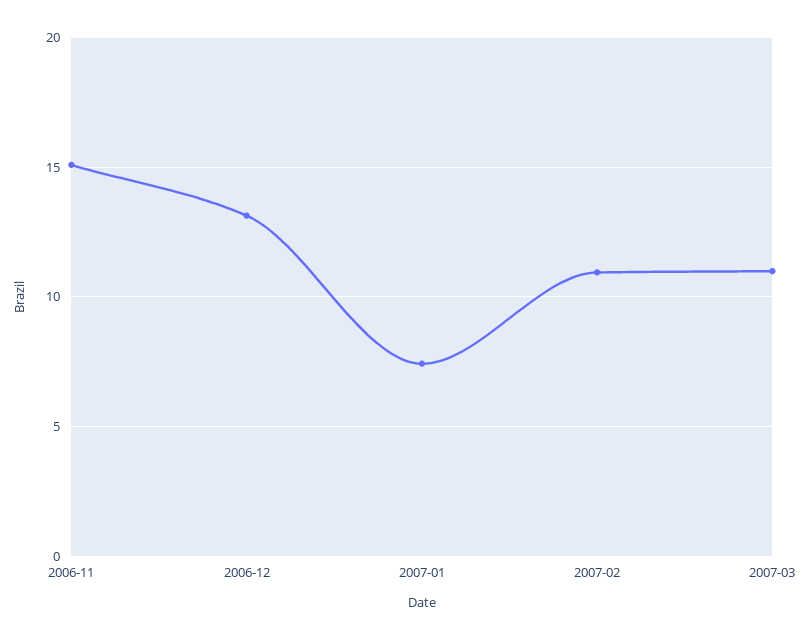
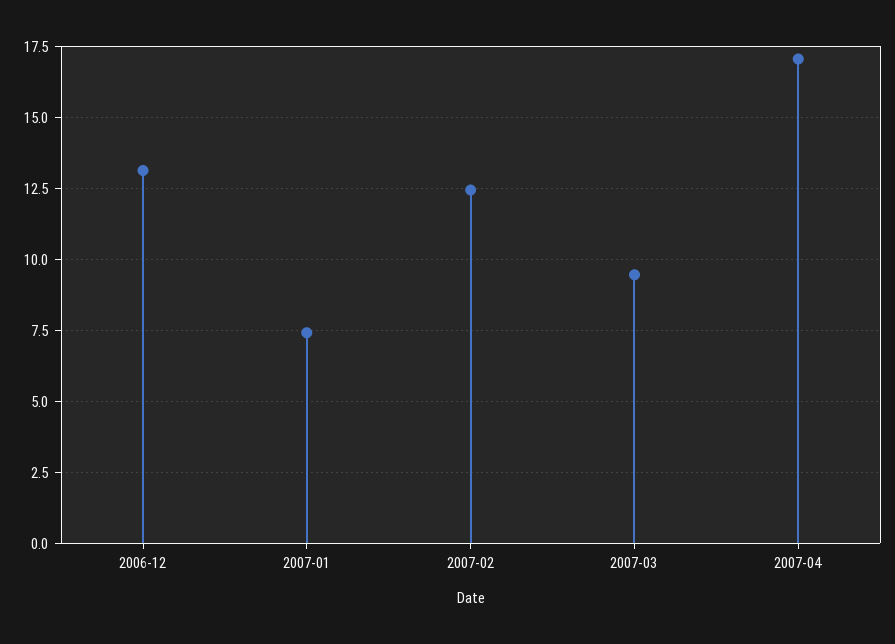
2006-11: 15 -> none
2007-02: 11 -> 12.5
2007-03: 11 -> 9.5
2007-04: none -> 17

